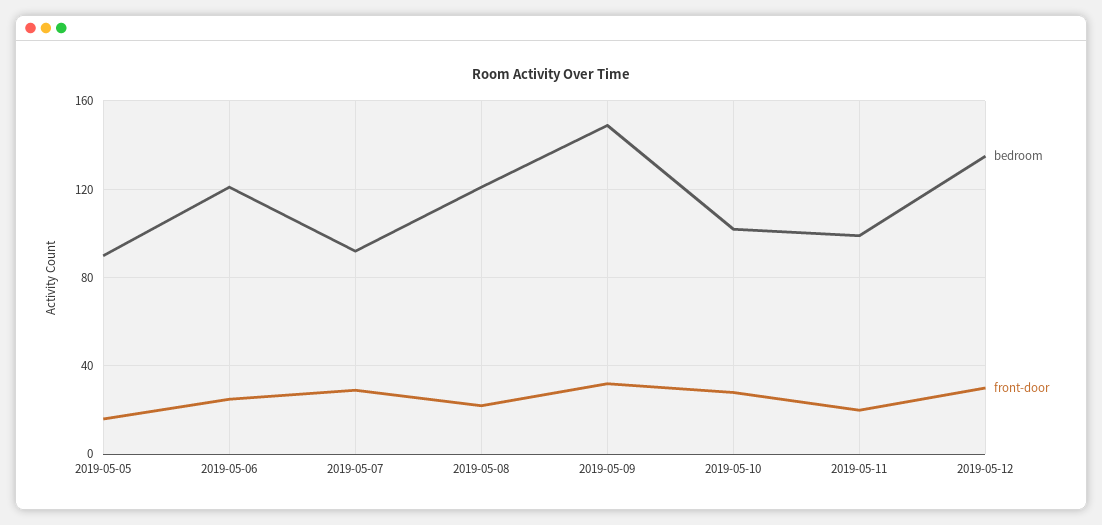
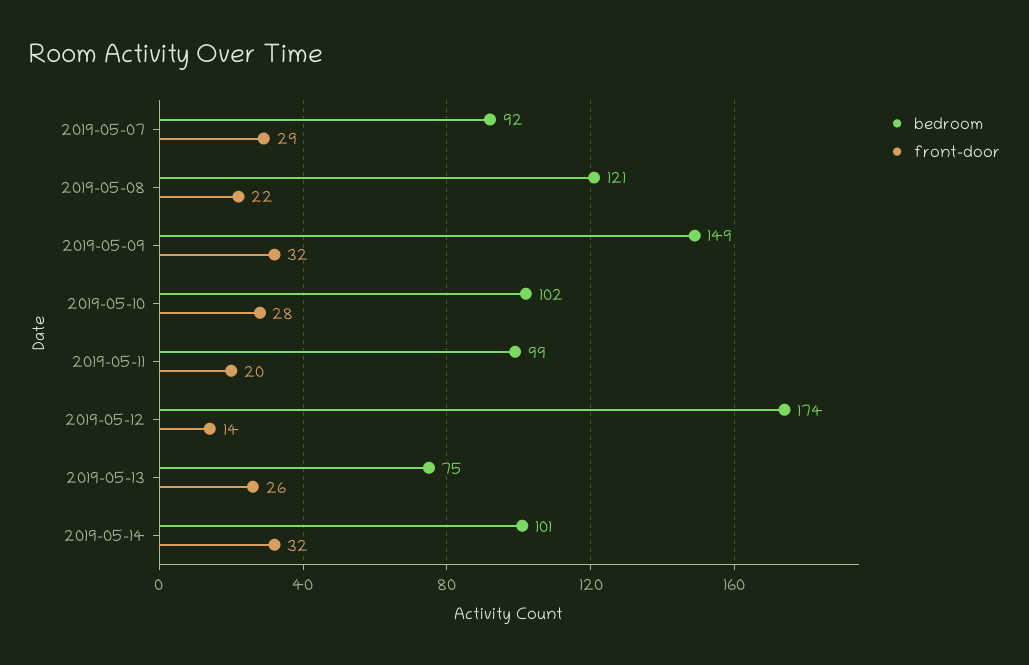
bedroom, 2019-05-05: 90 -> none
front-door, 2019-05-05: 15 -> none
bedroom, 2019-05-06: 120 -> none
front-door, 2019-05-06: 25 -> none
bedroom, 2019-05-12: 135 -> 174
front-door, 2019-05-12: 30 -> 14
bedroom, 2019-05-13: none -> 75
front-door, 2019-05-13: none -> 26
bedroom, 2019-05-14: none -> 101
front-door, 2019-05-14: none -> 32

